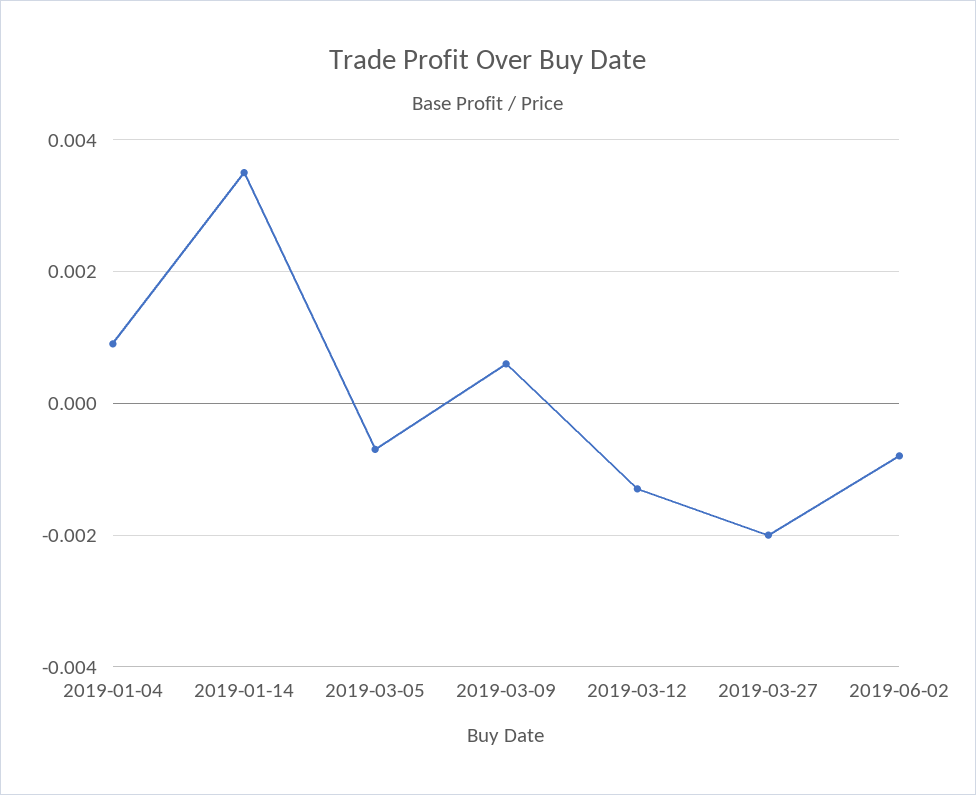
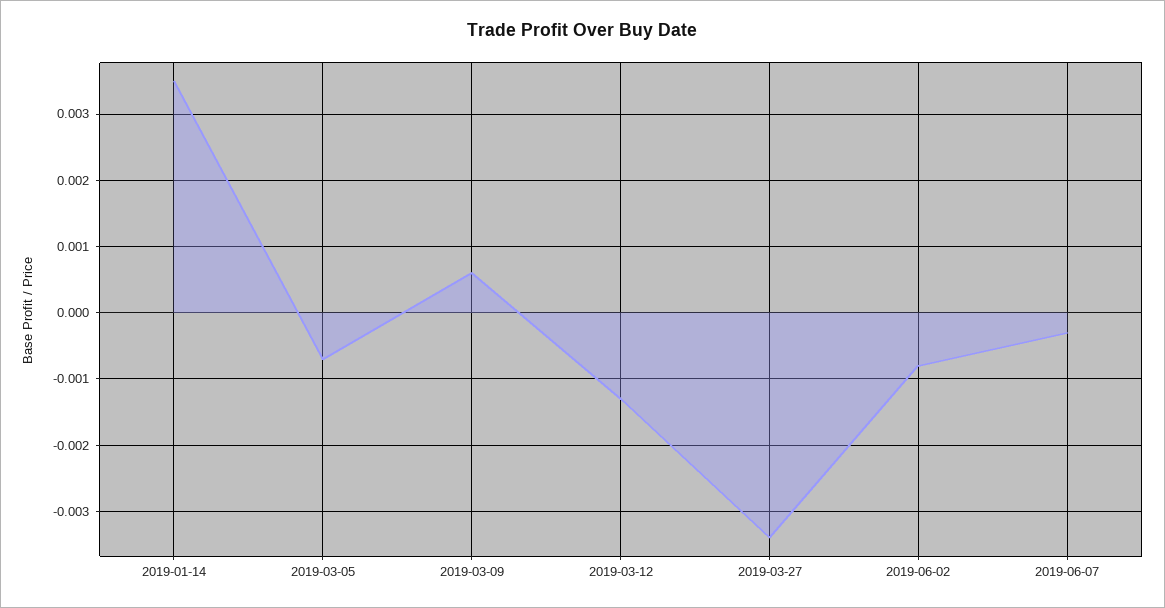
2019-01-04: 0.001 -> none
2019-03-27: -0.002 -> -0.0034
2019-06-07: none -> -0.0003

